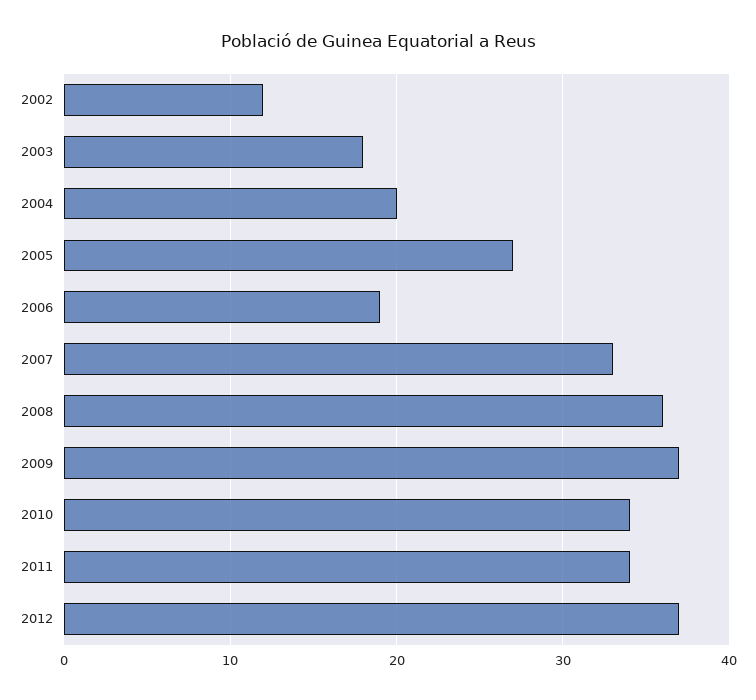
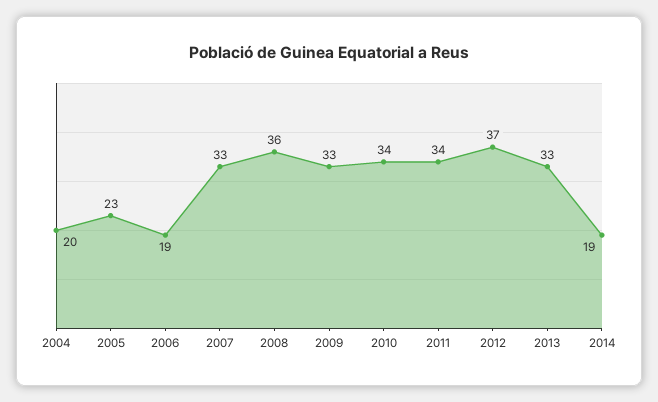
2002: 12 -> none
2003: 18 -> none
2005: 27 -> 23
2009: 37 -> 33
2013: none -> 33
2014: none -> 19

